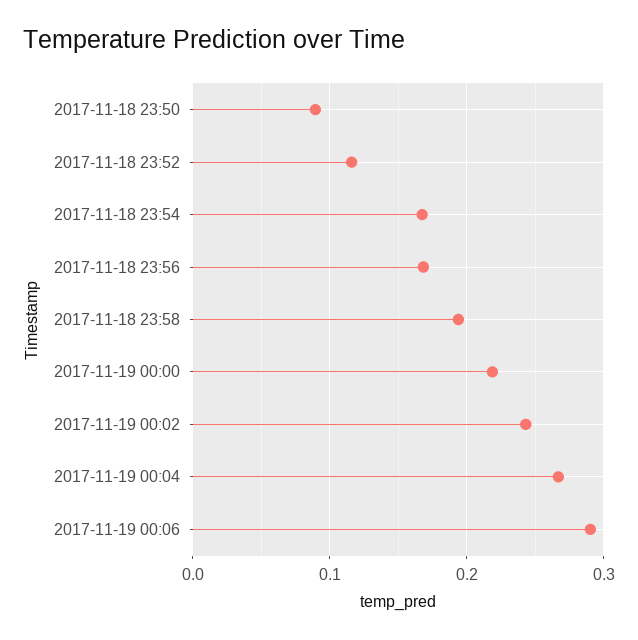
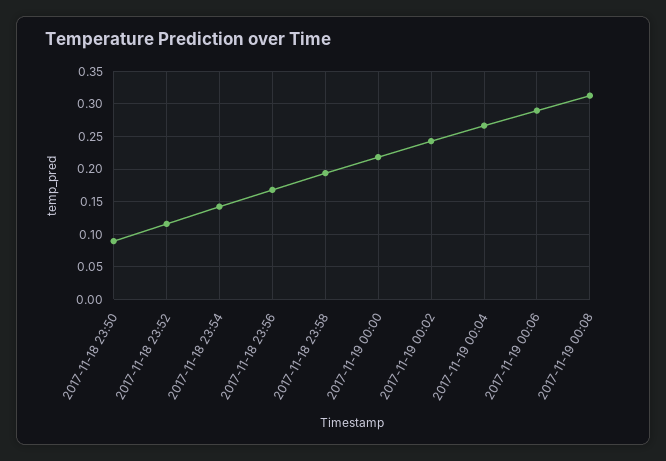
2017-11-18 23:54: 0.17 -> 0.14
2017-11-19 00:08: none -> 0.31

